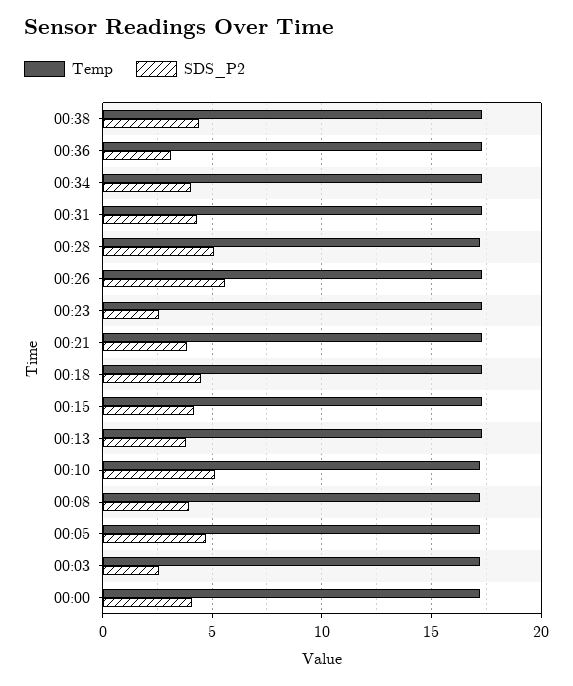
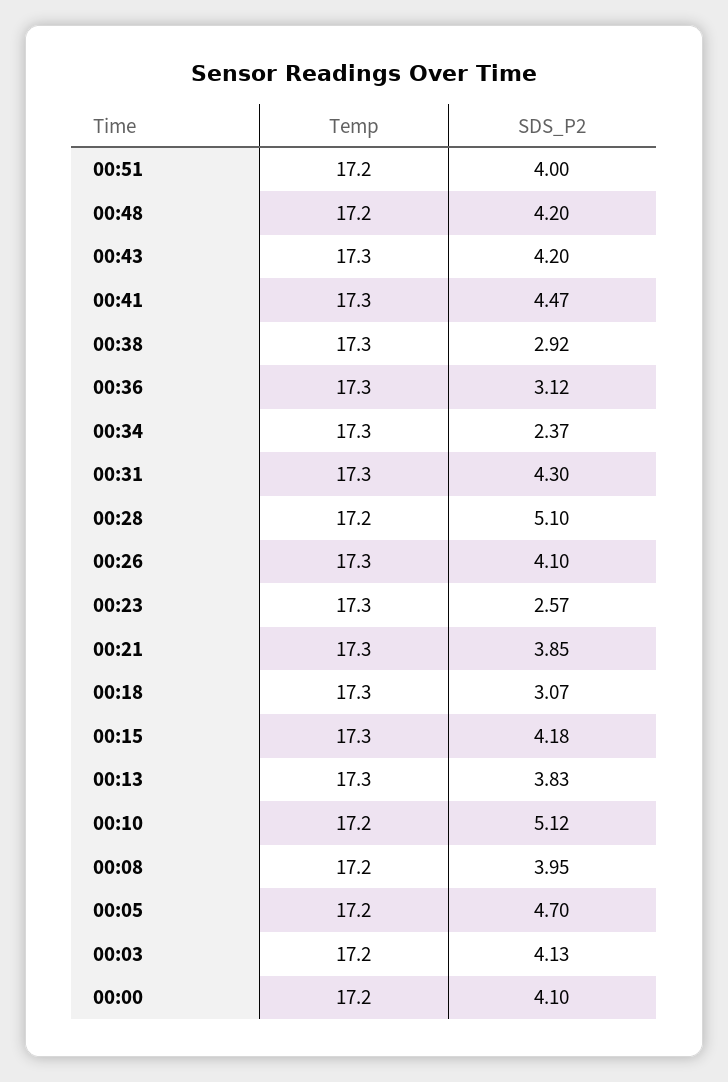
SDS_P2, 00:38: 4.5 -> 2.92
SDS_P2, 00:34: 4 -> 2.37
SDS_P2, 00:26: 5.5 -> 4.1
SDS_P2, 00:18: 4.5 -> 3.07
SDS_P2, 00:03: 2.5 -> 4.13
Temp, 00:51: none -> 17.2
SDS_P2, 00:51: none -> 4
Temp, 00:48: none -> 17.2
SDS_P2, 00:48: none -> 4.2
Temp, 00:43: none -> 17.3
SDS_P2, 00:43: none -> 4.2
Temp, 00:41: none -> 17.3
SDS_P2, 00:41: none -> 4.47

